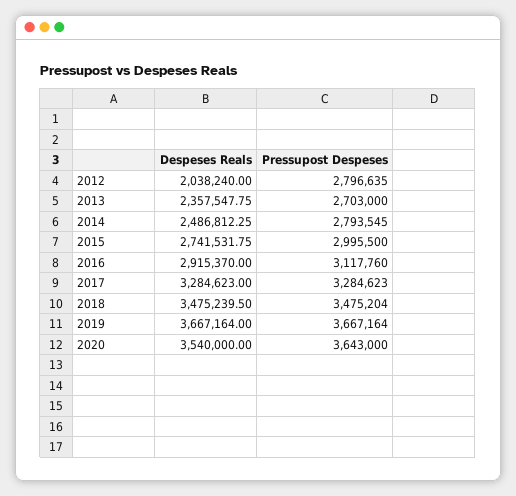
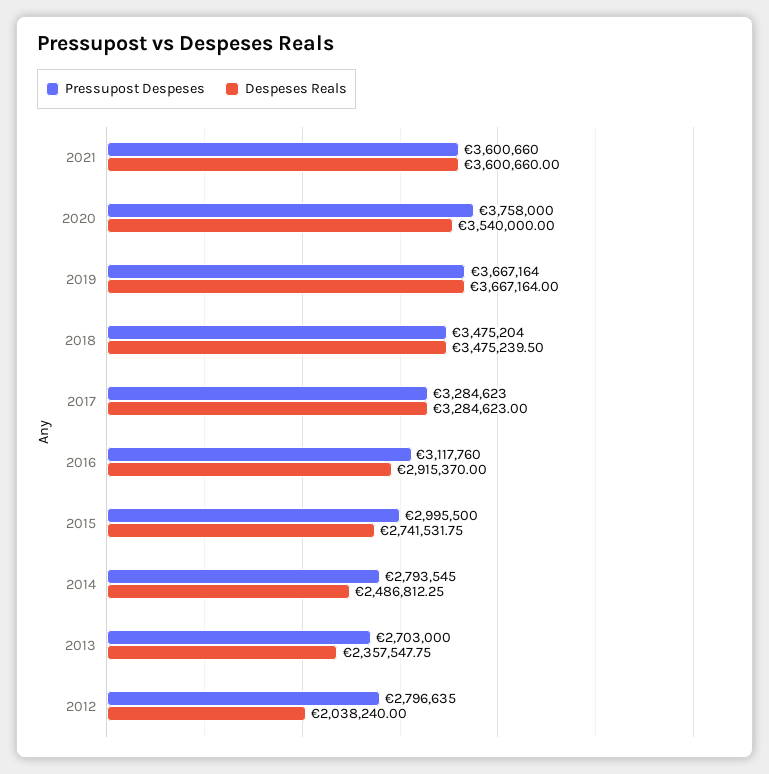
Pressupost Despeses, 2020: 3643000 -> 3758000
Pressupost Despeses, 2021: none -> 3600660
Despeses Reals, 2021: none -> 3600660

